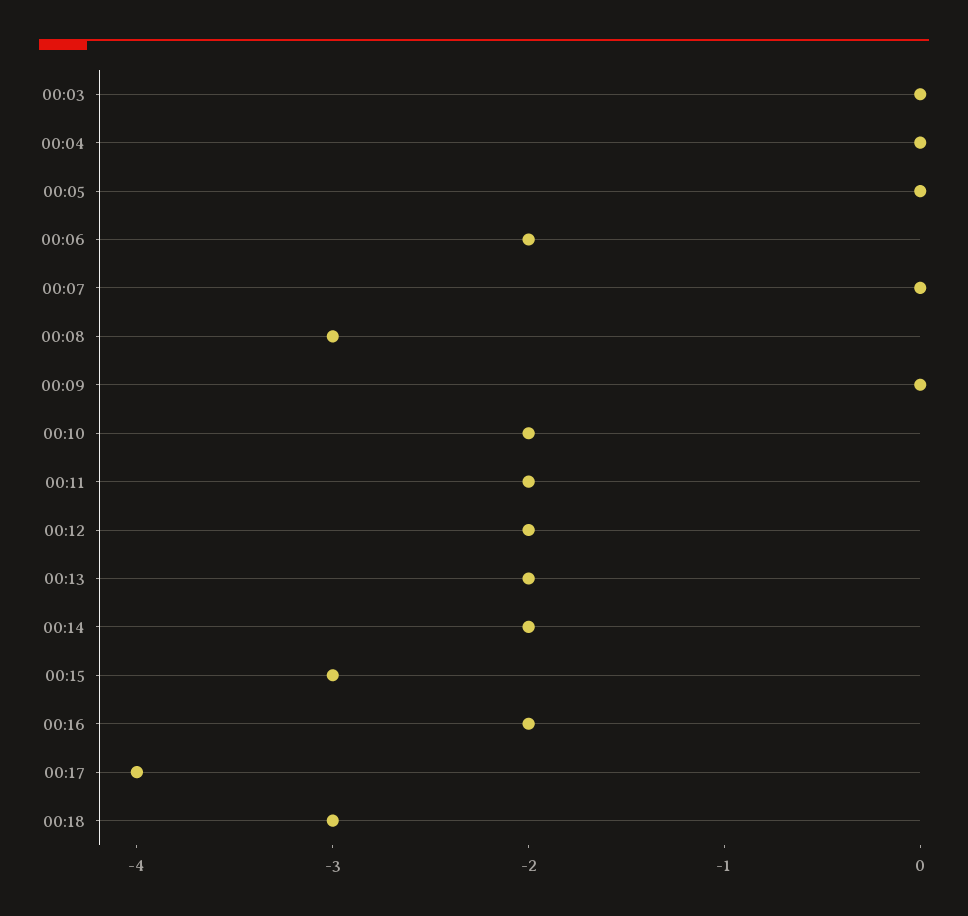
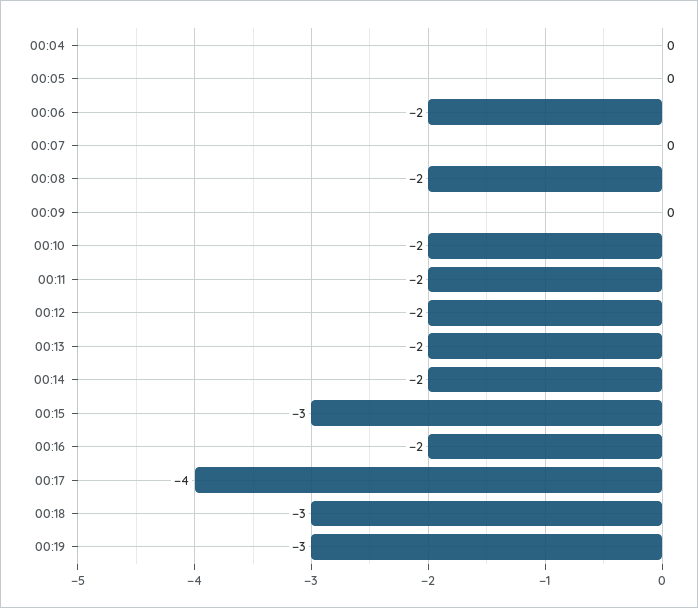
00:03: 0 -> none
00:08: -3 -> -2
00:19: none -> -3

